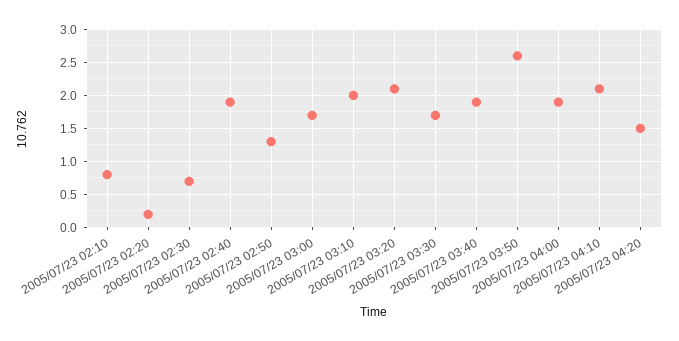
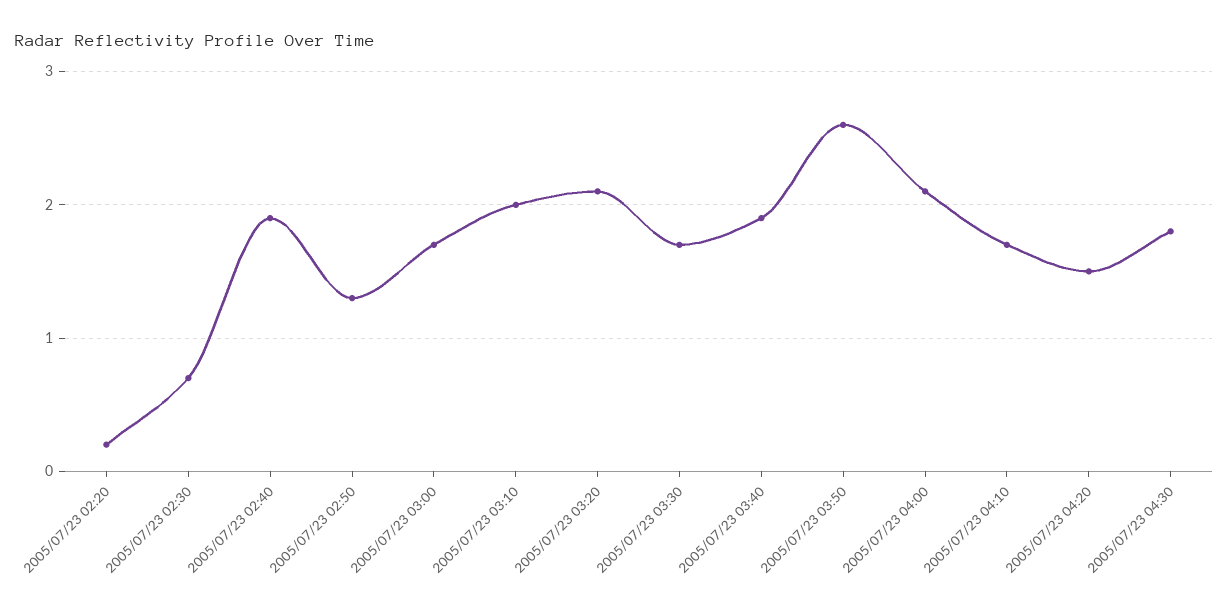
2005/07/23 02:10: 0.8 -> none
2005/07/23 04:00: 1.9 -> 2.1
2005/07/23 04:10: 2.1 -> 1.7
2005/07/23 04:30: none -> 1.8

